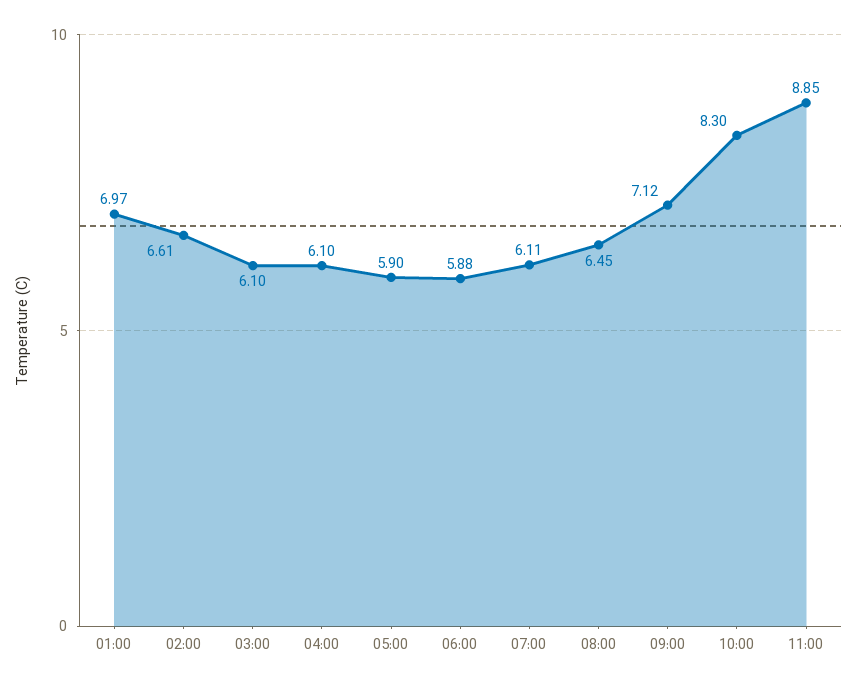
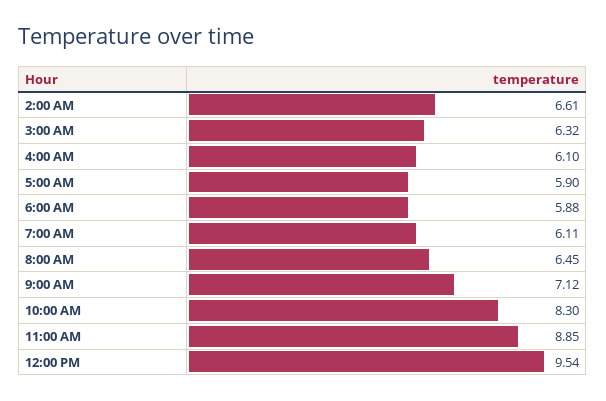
01:00: 6.97 -> none
03:00: 6.1 -> 6.32
12:00 PM: none -> 9.54

